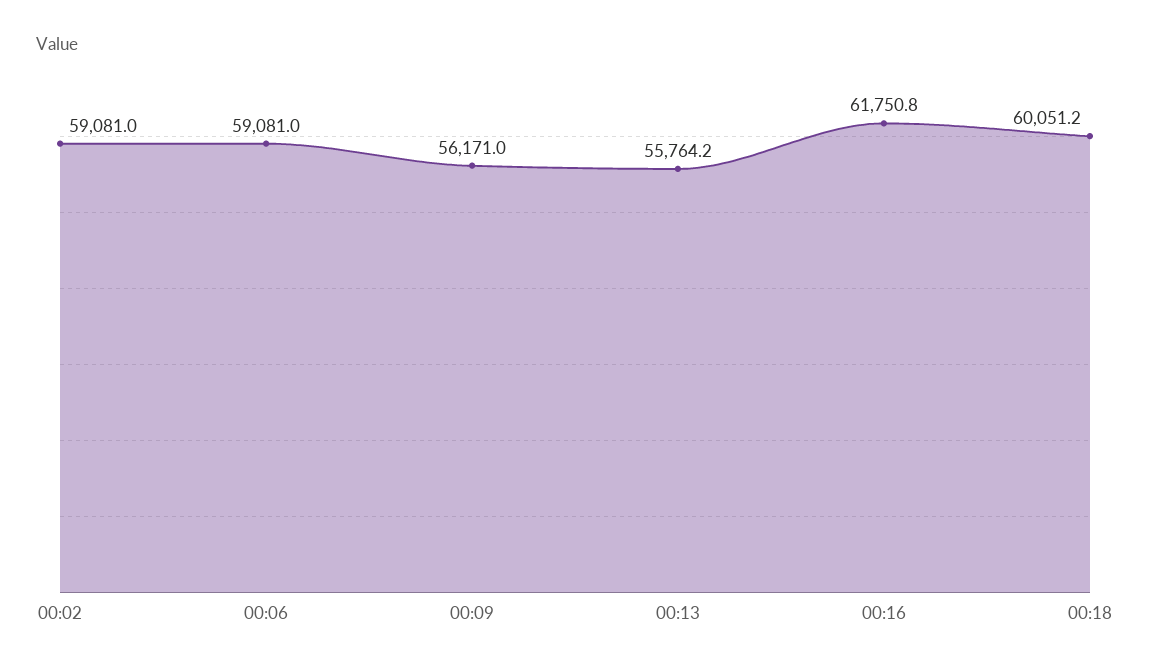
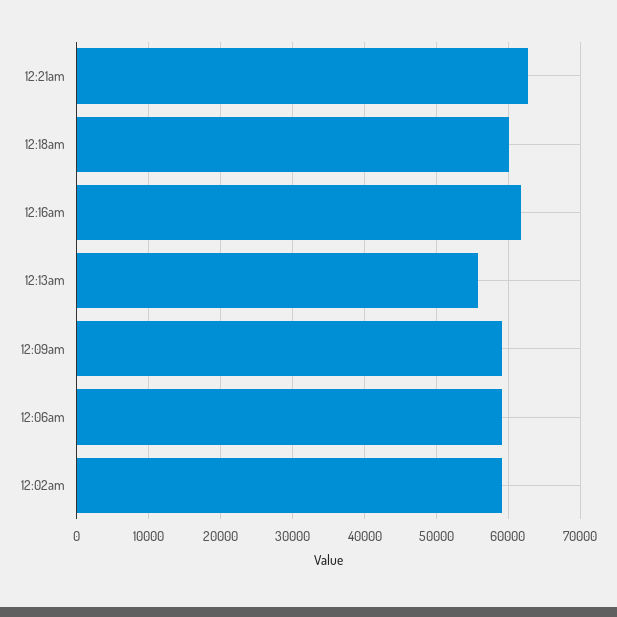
00:09: 56171 -> 59000
12:21am: none -> 63000

